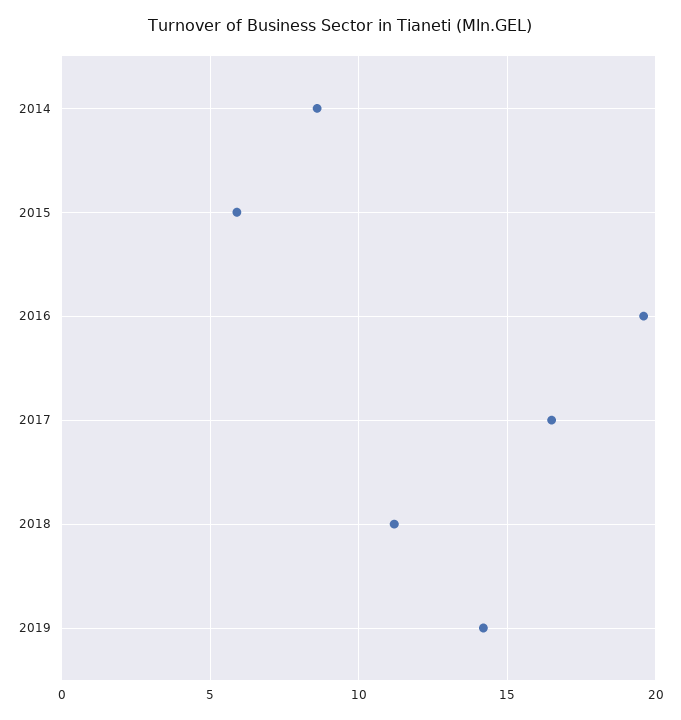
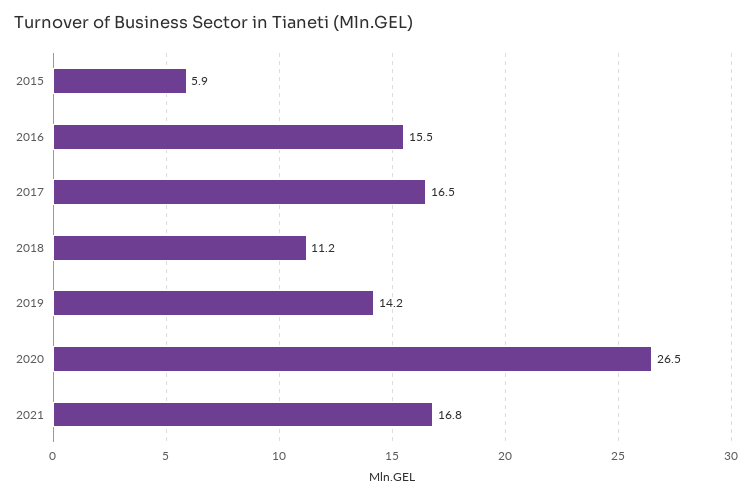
2014: 8.5 -> none
2016: 19.5 -> 15.5
2020: none -> 26.5
2021: none -> 16.8

